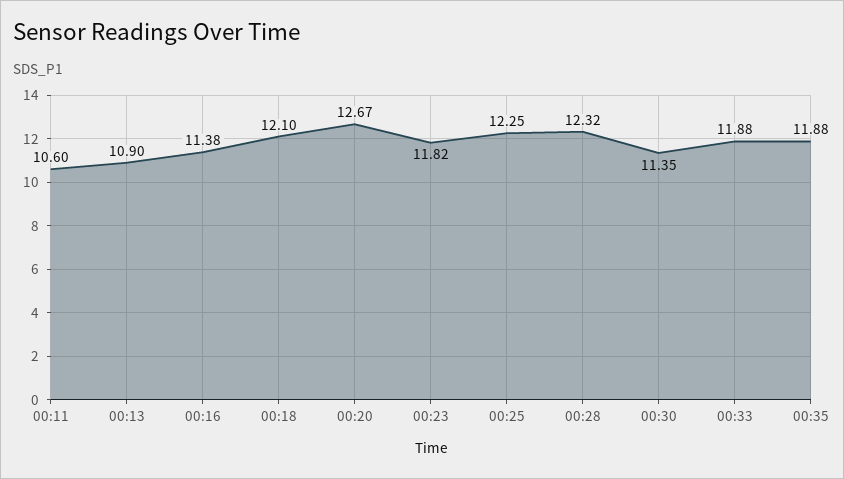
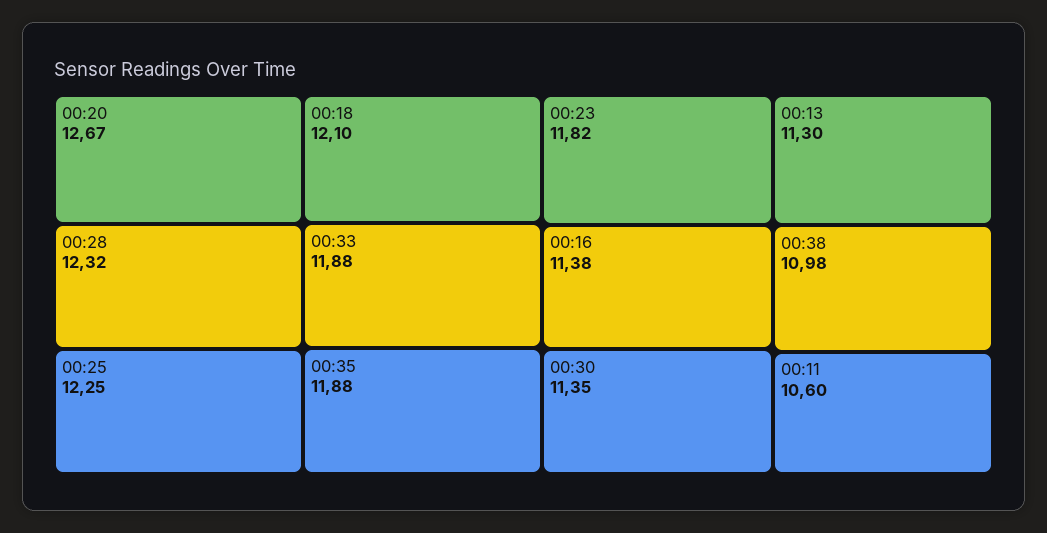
00:13: 10.9 -> 11.3
00:38: none -> 10.98

